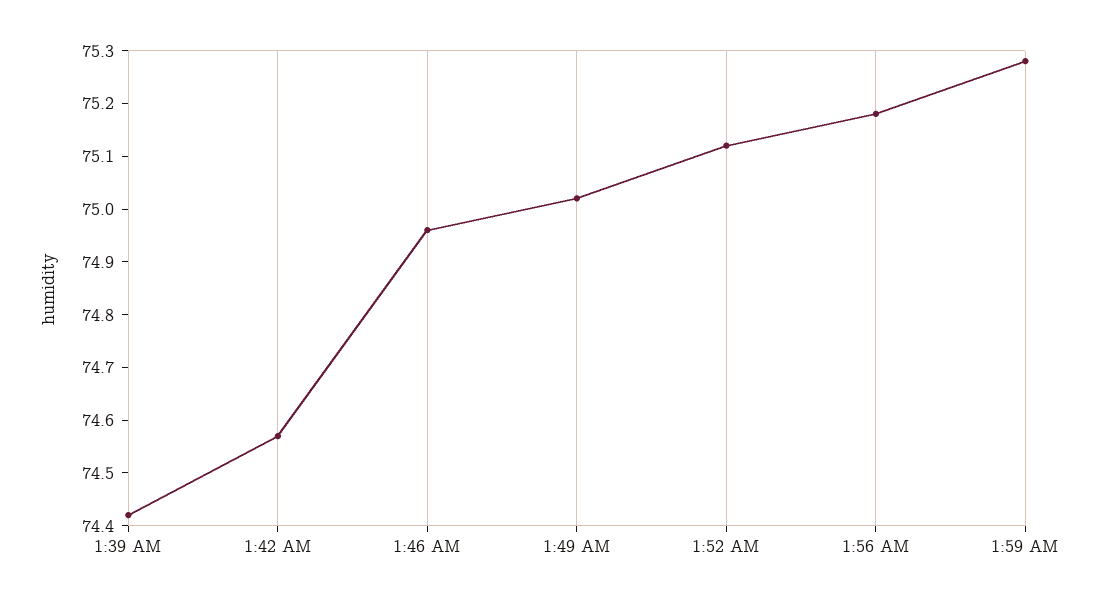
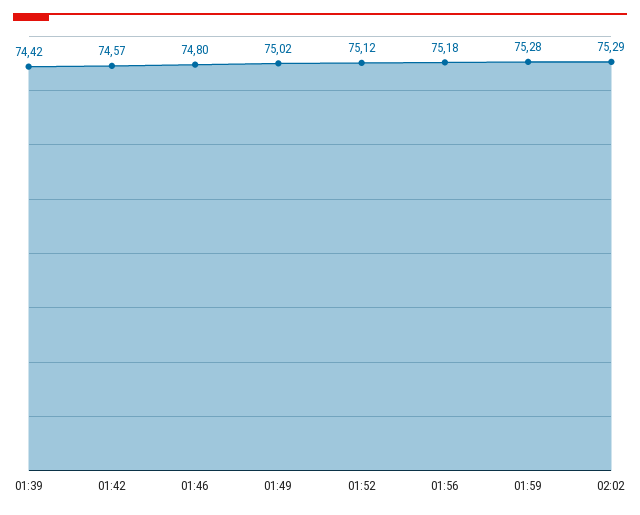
1:46 AM: 74.95 -> 74.8
02:02: none -> 75.29

